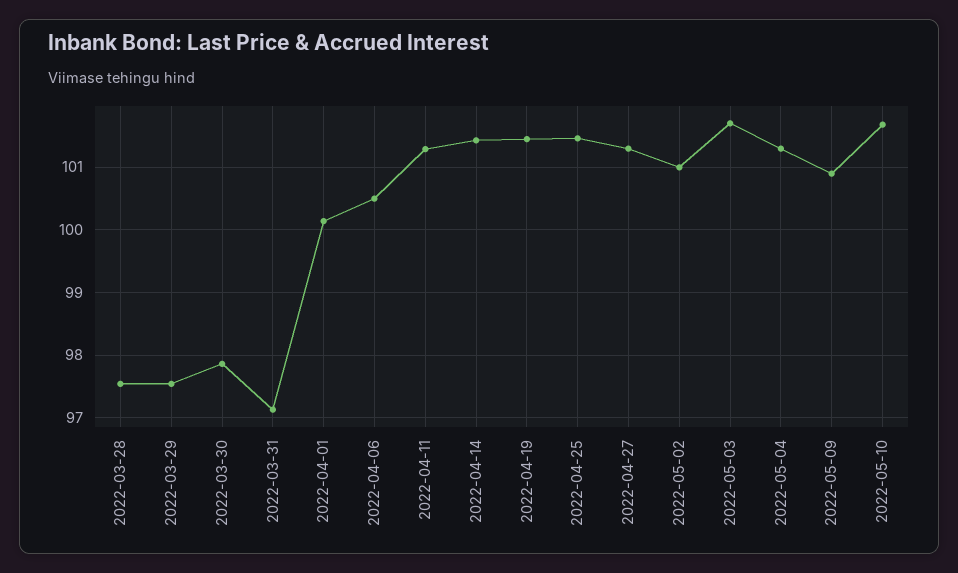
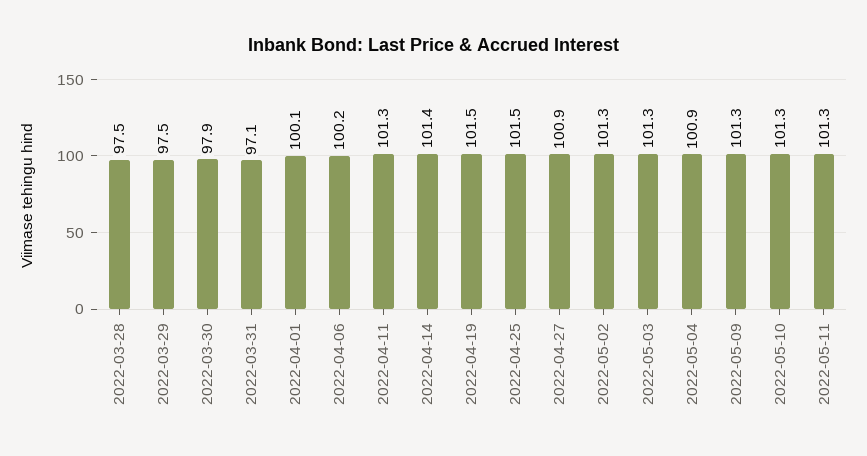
2022-04-06: 100.5 -> 100.2
2022-04-27: 101.3 -> 100.9
2022-05-02: 101 -> 101.3
2022-05-03: 101.7 -> 101.3
2022-05-04: 101.3 -> 100.9
2022-05-09: 100.9 -> 101.3
2022-05-10: 101.7 -> 101.3
2022-05-11: none -> 101.3

